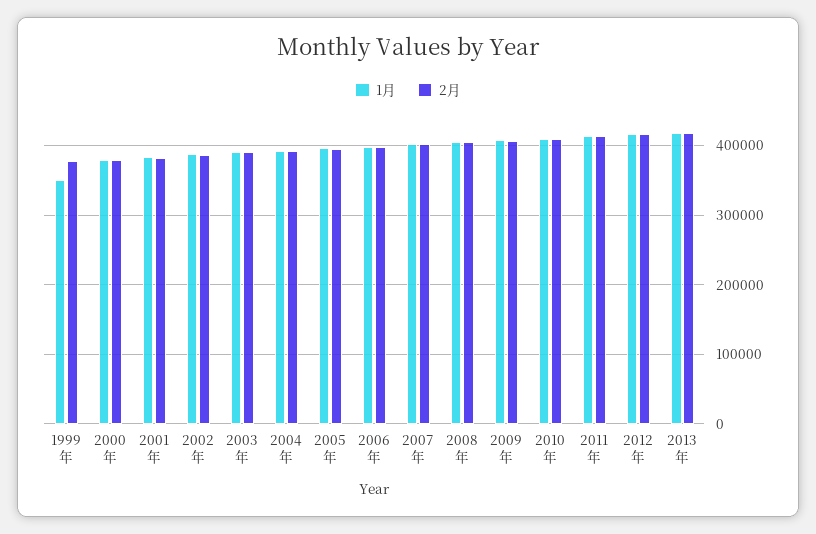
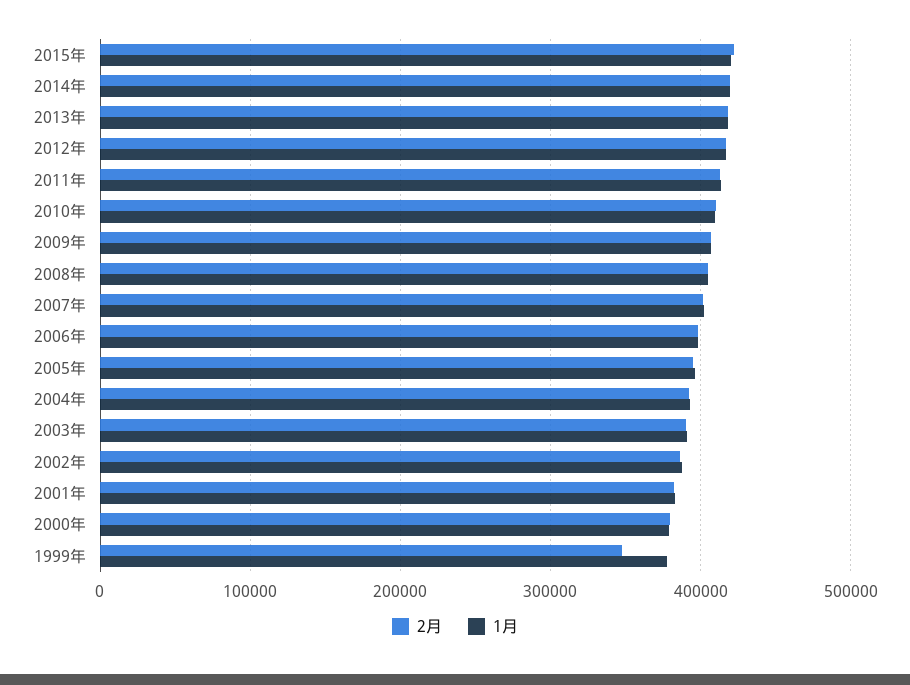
1月, 1999年: 350000 -> 380000
2月, 1999年: 380000 -> 350000
2月, 2015年: none -> 420000
1月, 2015年: none -> 420000
2月, 2014年: none -> 420000
1月, 2014年: none -> 420000

